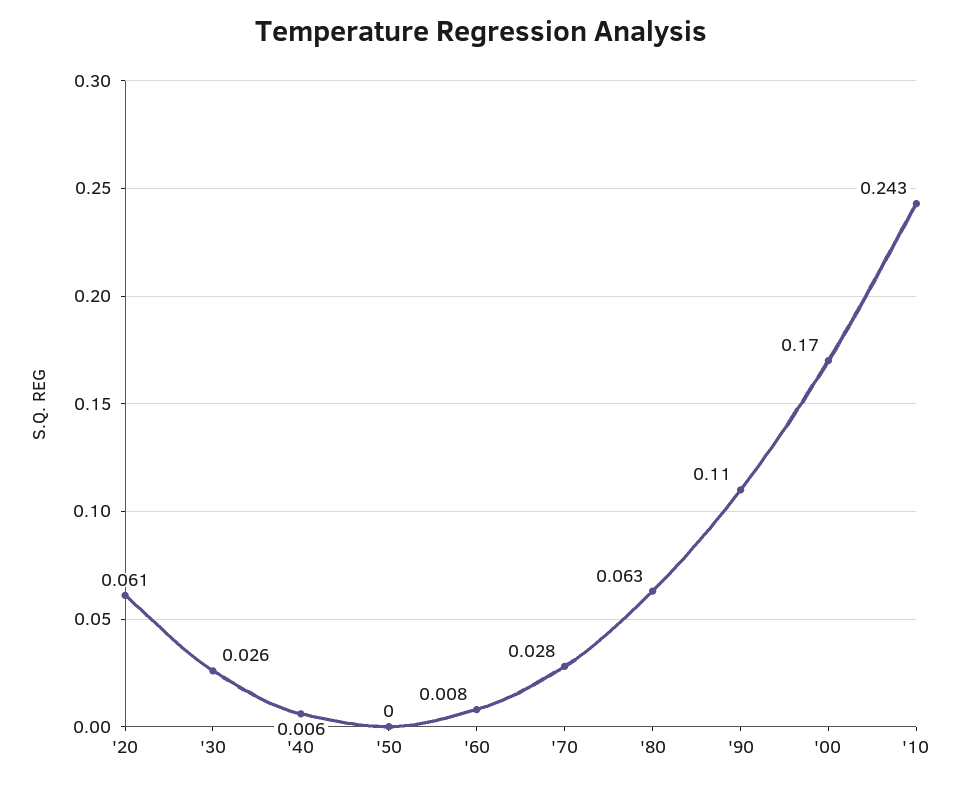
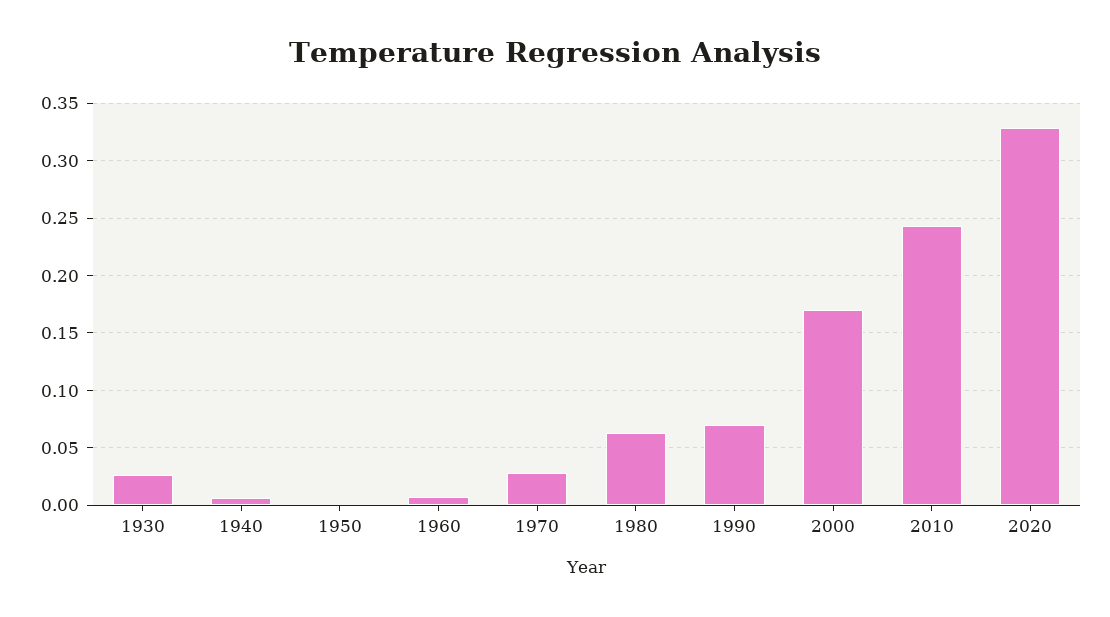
'20: 0.061 -> none
'90: 0.11 -> 0.07
2020: none -> 0.33

